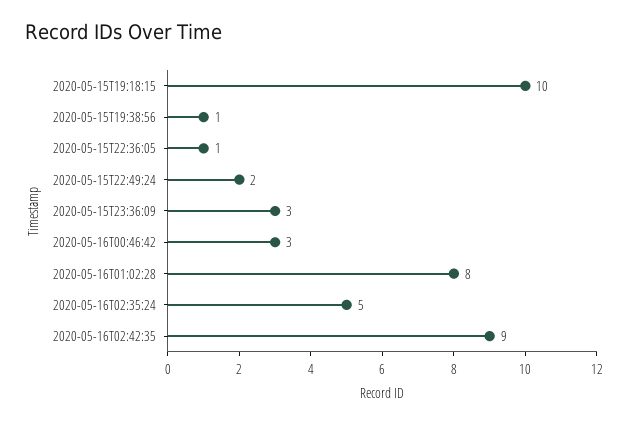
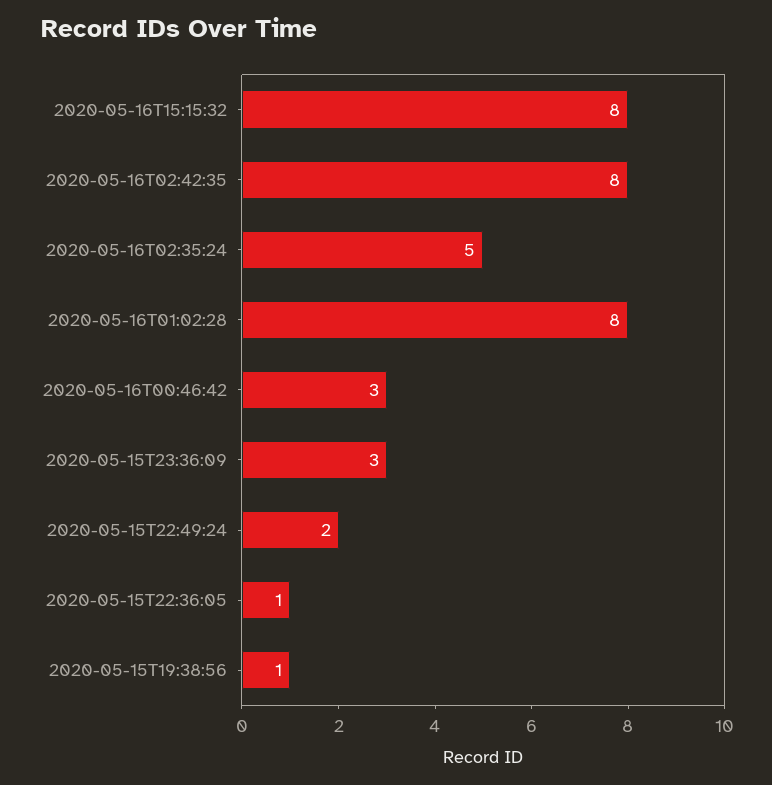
2020-05-15T19:18:15: 10 -> none
2020-05-16T02:42:35: 9 -> 8
2020-05-16T15:15:32: none -> 8

